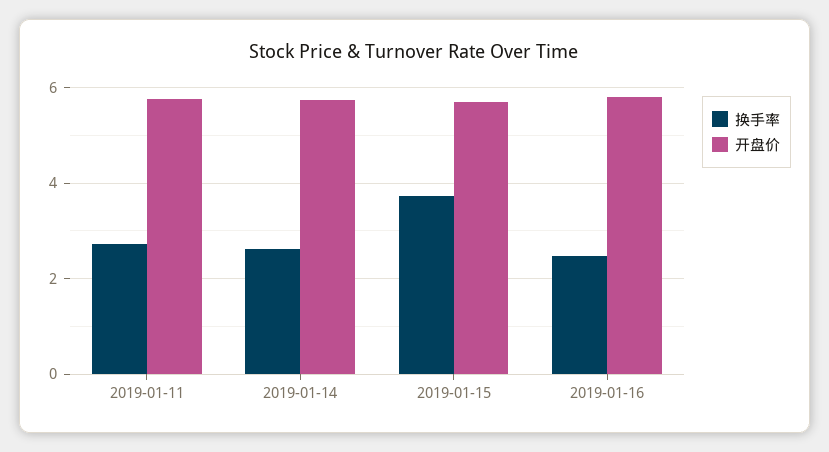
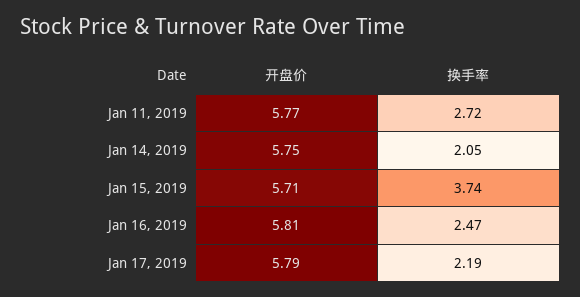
换手率, 2019-01-14: 2.6 -> 2.05
开盘价, Jan 17, 2019: none -> 5.79
换手率, Jan 17, 2019: none -> 2.19

